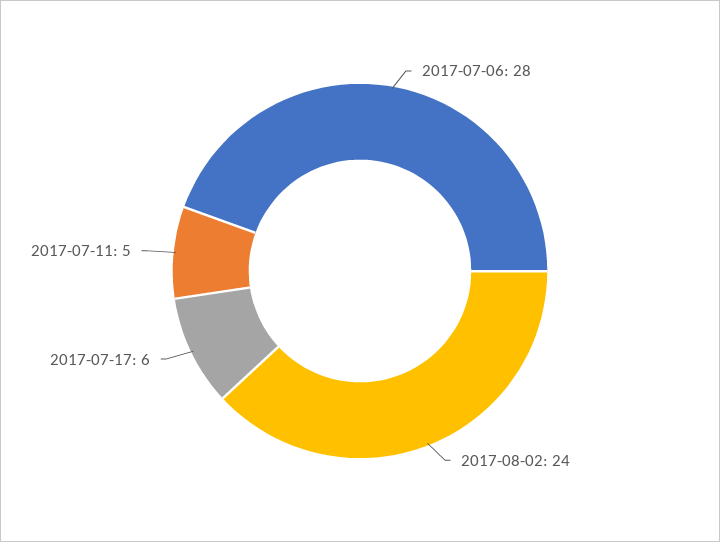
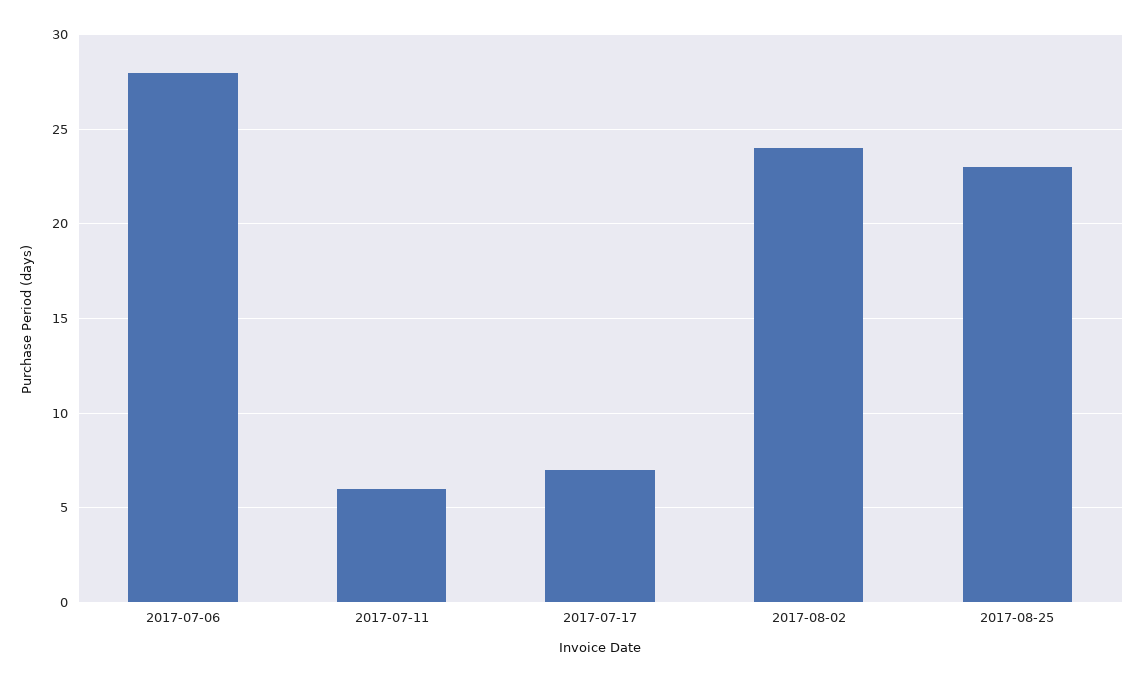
2017-07-17: 6 -> 7
2017-07-11: 5 -> 6
2017-08-25: none -> 23

